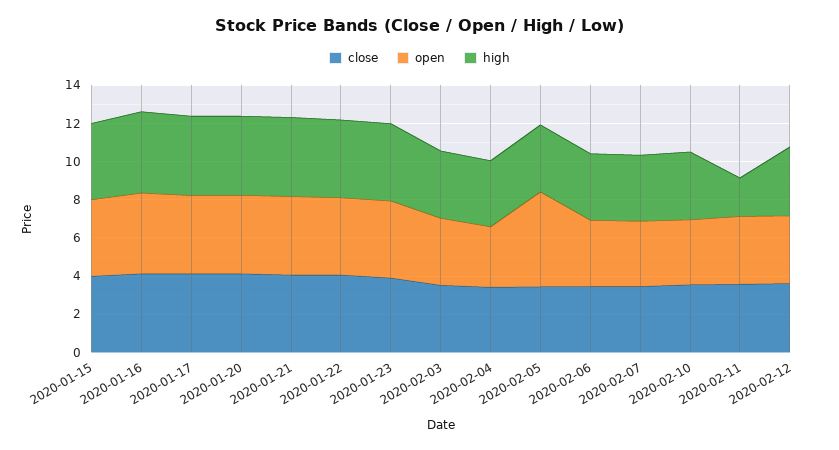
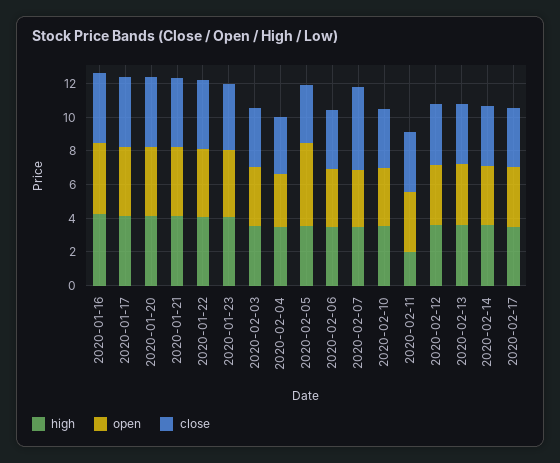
close, 2020-01-15: 4 -> none
open, 2020-01-15: 4 -> none
high, 2020-01-15: 4 -> none
close, 2020-02-07: 3.5 -> 5
high, 2020-02-13: none -> 3.5
open, 2020-02-13: none -> 3.5
close, 2020-02-13: none -> 3.5
high, 2020-02-14: none -> 3.5
open, 2020-02-14: none -> 3.5
close, 2020-02-14: none -> 3.5
high, 2020-02-17: none -> 3.5
open, 2020-02-17: none -> 3.5
close, 2020-02-17: none -> 3.5

